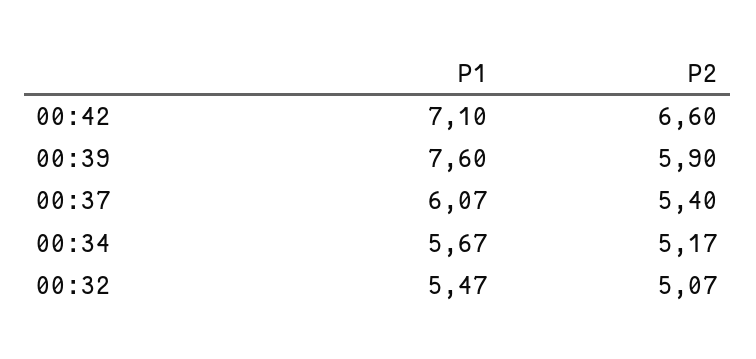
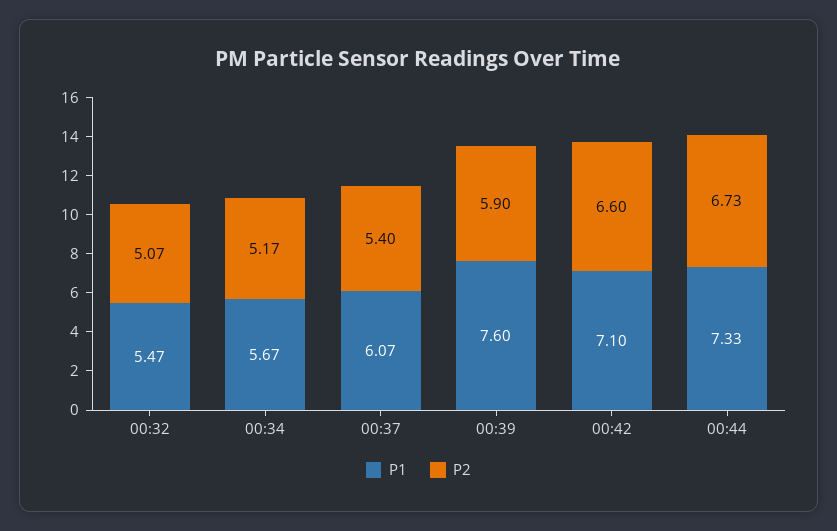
P1, 00:44: none -> 7.33
P2, 00:44: none -> 6.73

